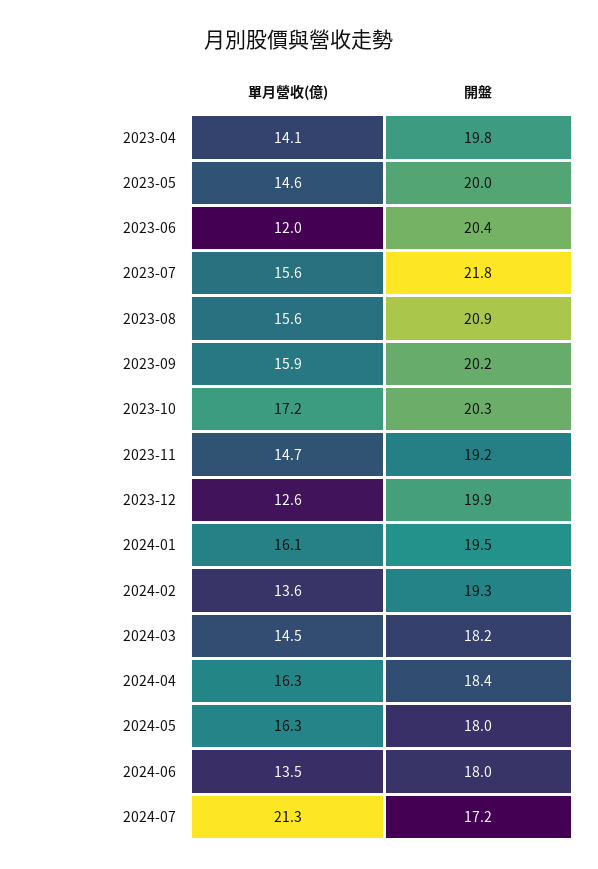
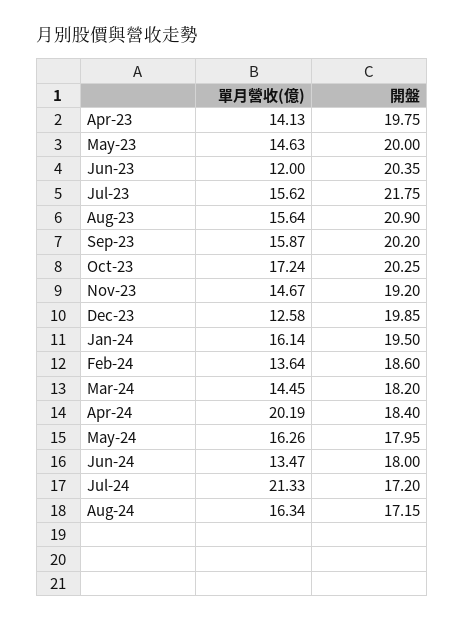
開盤, 2024-02: 19.3 -> 18.6
單月營收(億), 2024-04: 16.3 -> 20.19
單月營收(億), Aug-24: none -> 16.34
開盤, Aug-24: none -> 17.15

